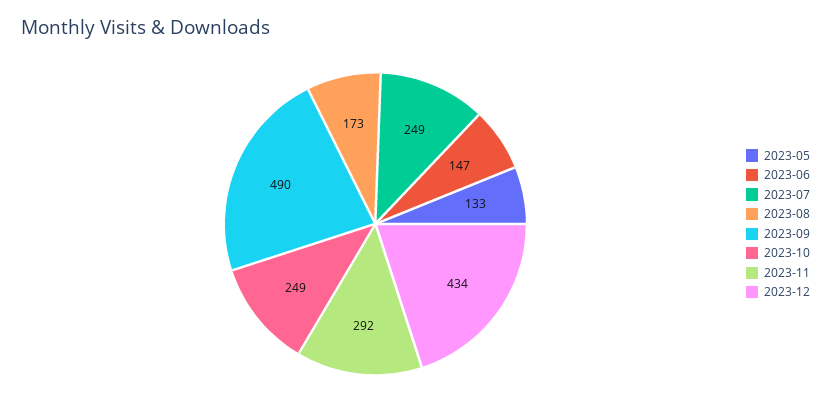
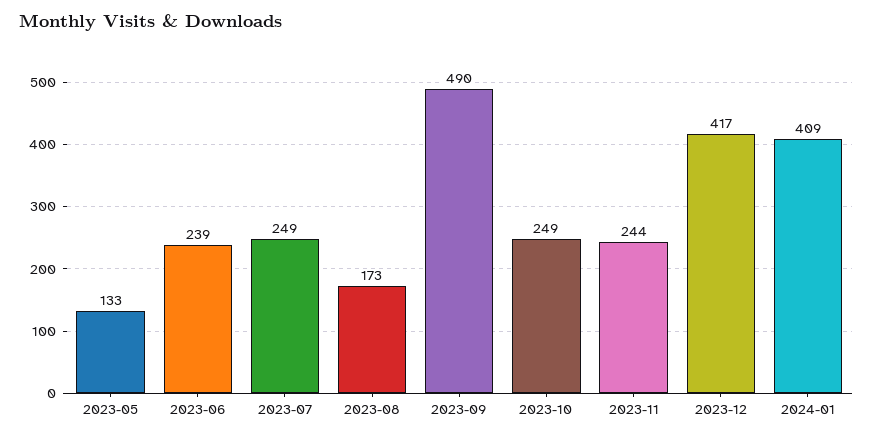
2023-06: 147 -> 239
2023-11: 292 -> 244
2023-12: 434 -> 417
2024-01: none -> 409

